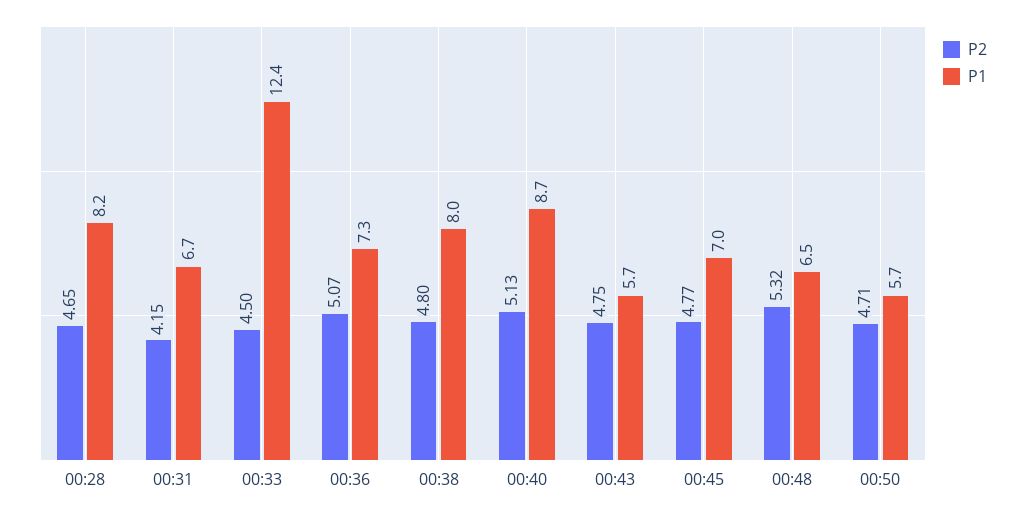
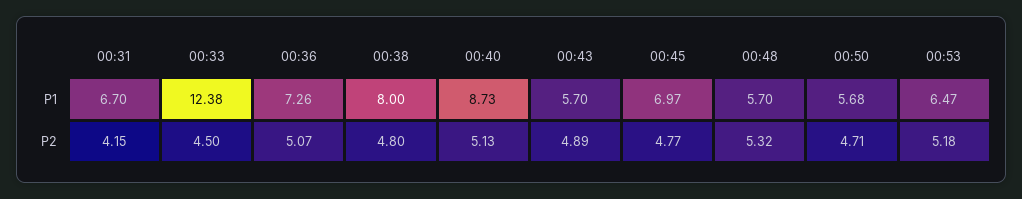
P2, 00:28: 4.65 -> none
P1, 00:28: 8.2 -> none
P2, 00:43: 4.75 -> 4.89
P1, 00:48: 6.5 -> 5.7
P1, 00:53: none -> 6.47
P2, 00:53: none -> 5.18

